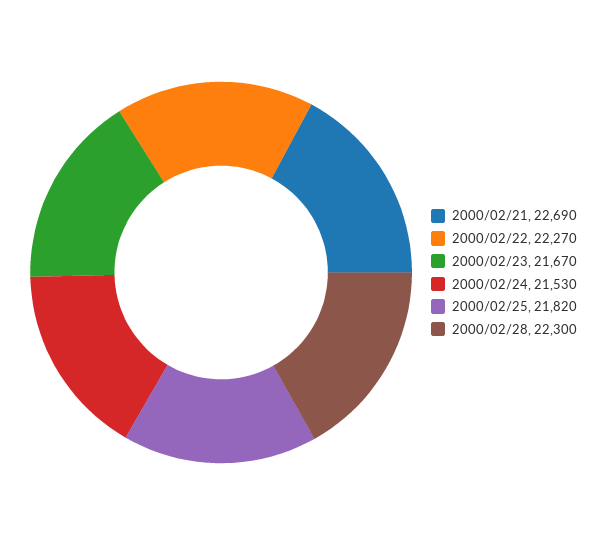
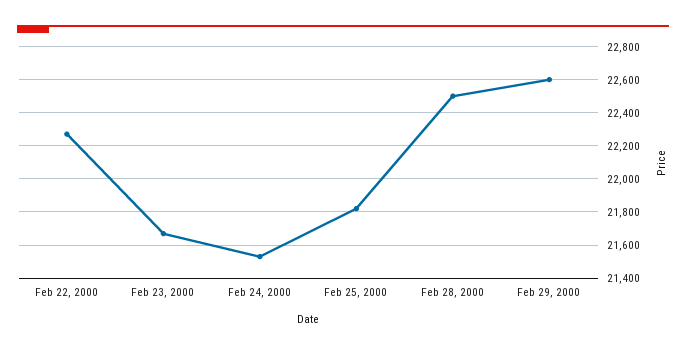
2000/02/21: 22690 -> none
2000/02/28: 22300 -> 22500
Feb 29, 2000: none -> 22600

